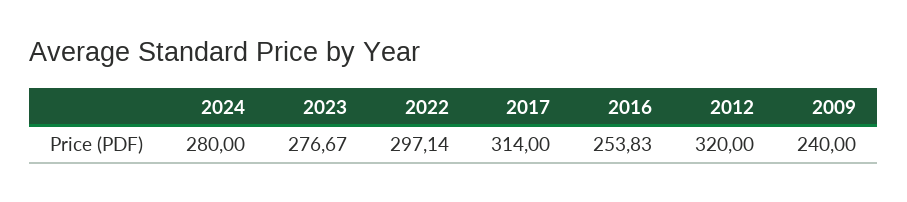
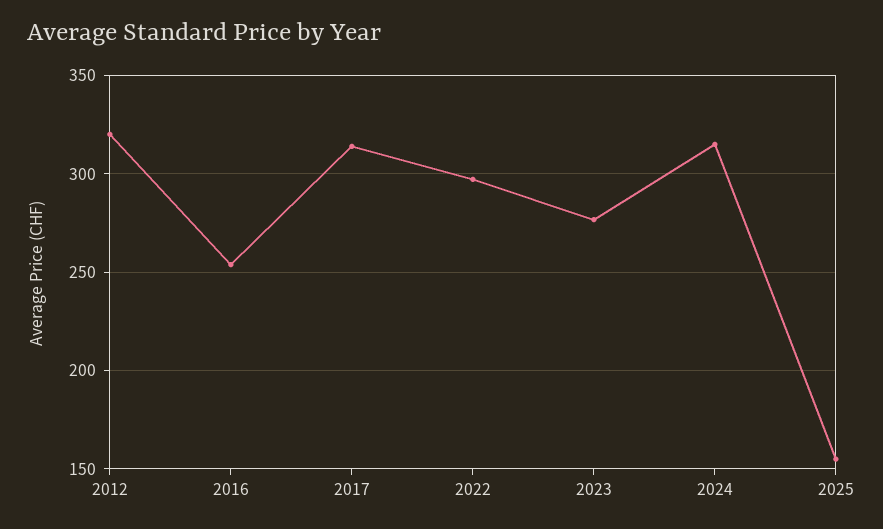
2024: 280 -> 315
2009: 240 -> none
2025: none -> 155

